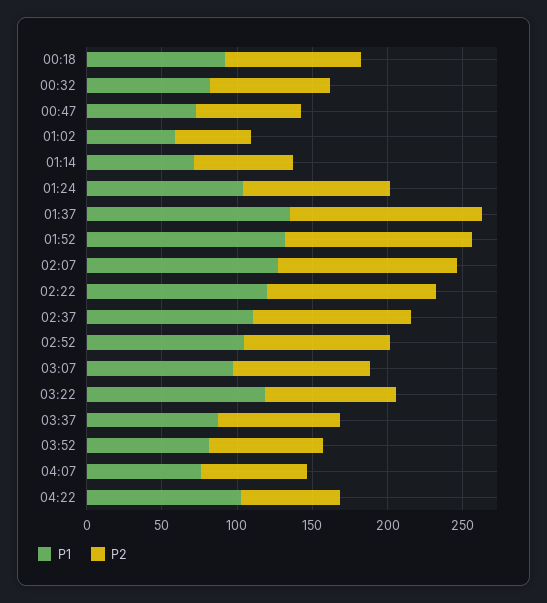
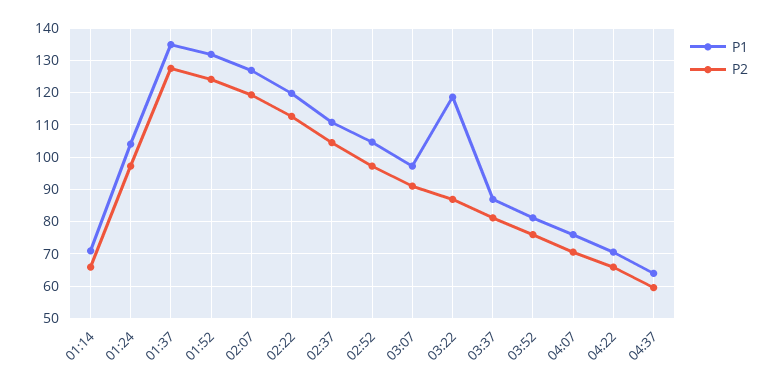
P1, 00:18: 90 -> none
P2, 00:18: 90 -> none
P1, 00:32: 80 -> none
P2, 00:32: 80 -> none
P1, 00:47: 70 -> none
P2, 00:47: 70 -> none
P1, 01:02: 60 -> none
P2, 01:02: 50 -> none
P1, 04:22: 100 -> 70
P1, 04:37: none -> 64
P2, 04:37: none -> 60

